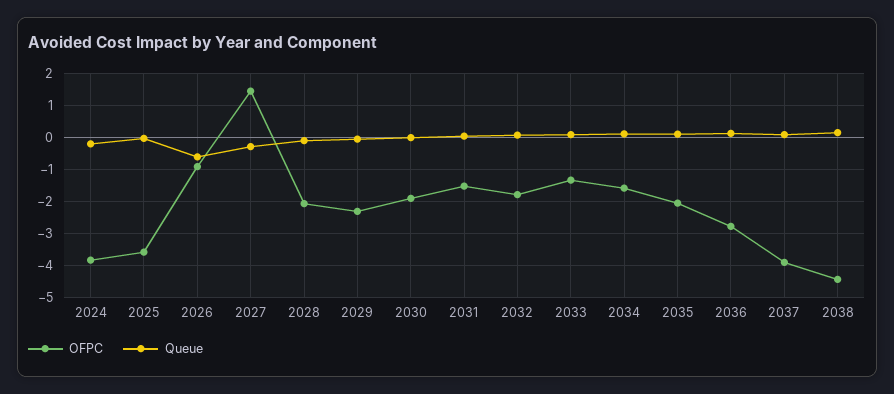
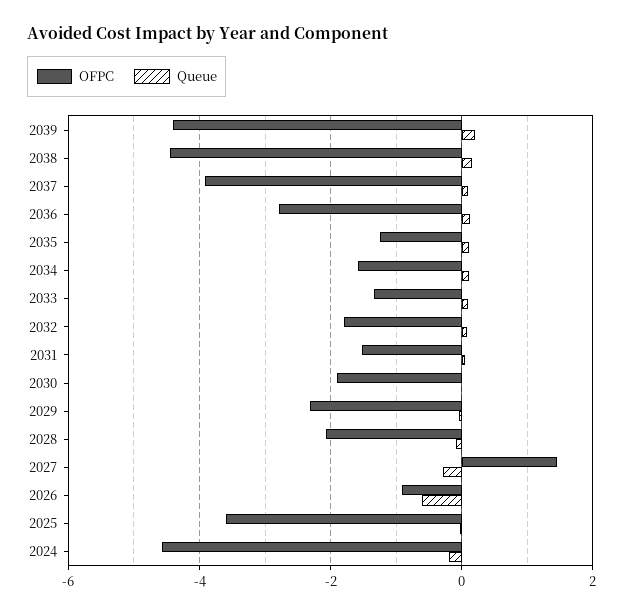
OFPC, 2024: -3.8 -> -4.6
OFPC, 2035: -2 -> -1.2
OFPC, 2039: none -> -4.4
Queue, 2039: none -> 0.2

